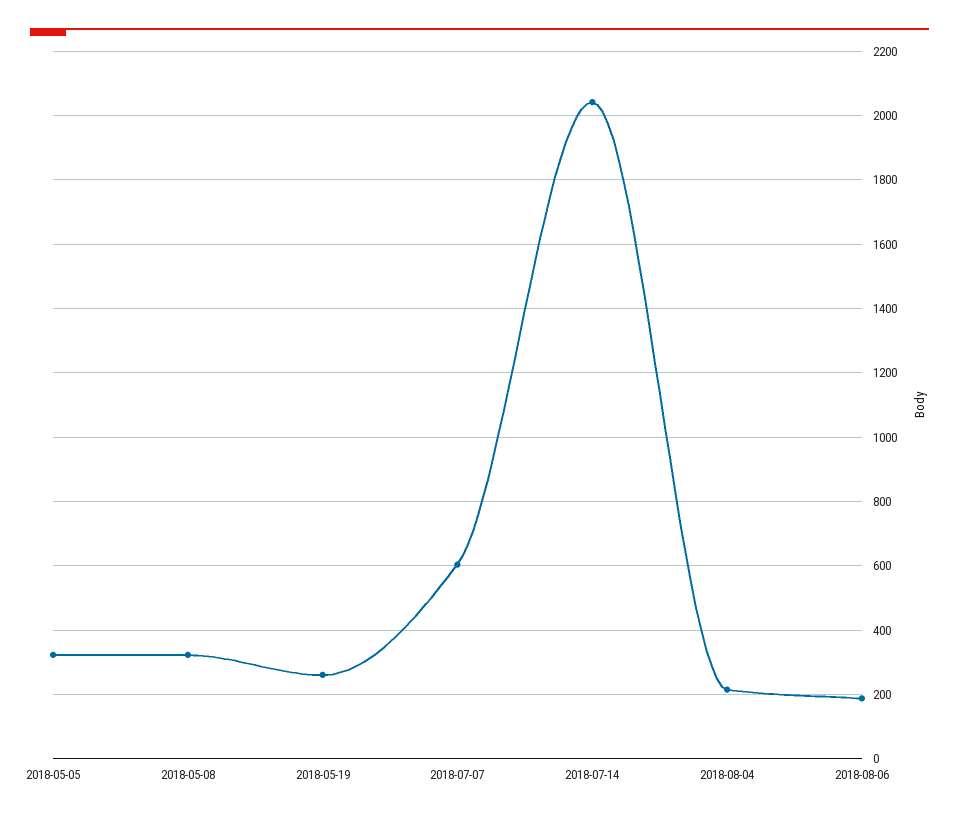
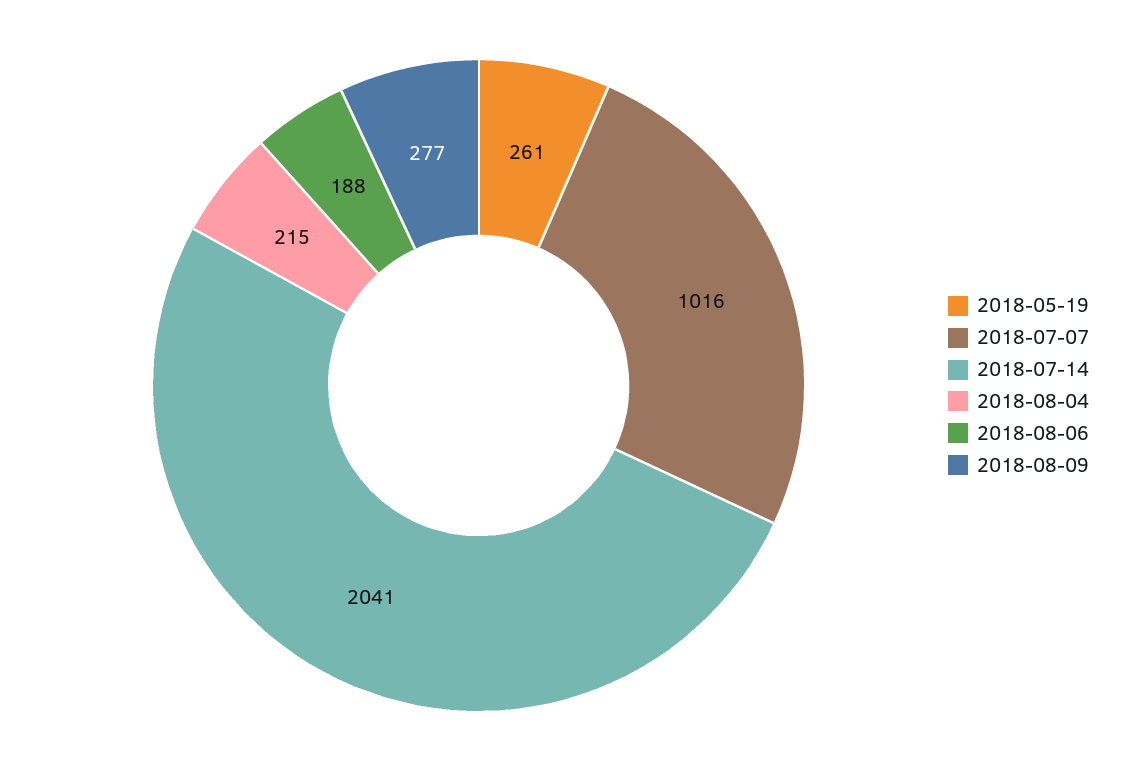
2018-05-05: 320 -> none
2018-05-08: 320 -> none
2018-07-07: 600 -> 1016
2018-08-09: none -> 277

